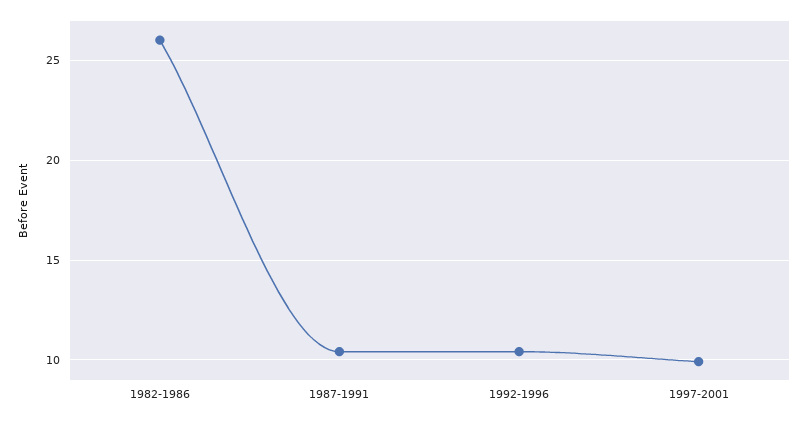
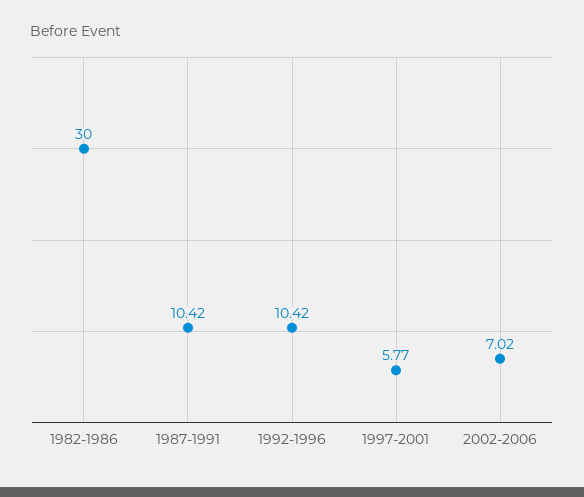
1982-1986: 26 -> 30
1997-2001: 10 -> 5.77
2002-2006: none -> 7.02

